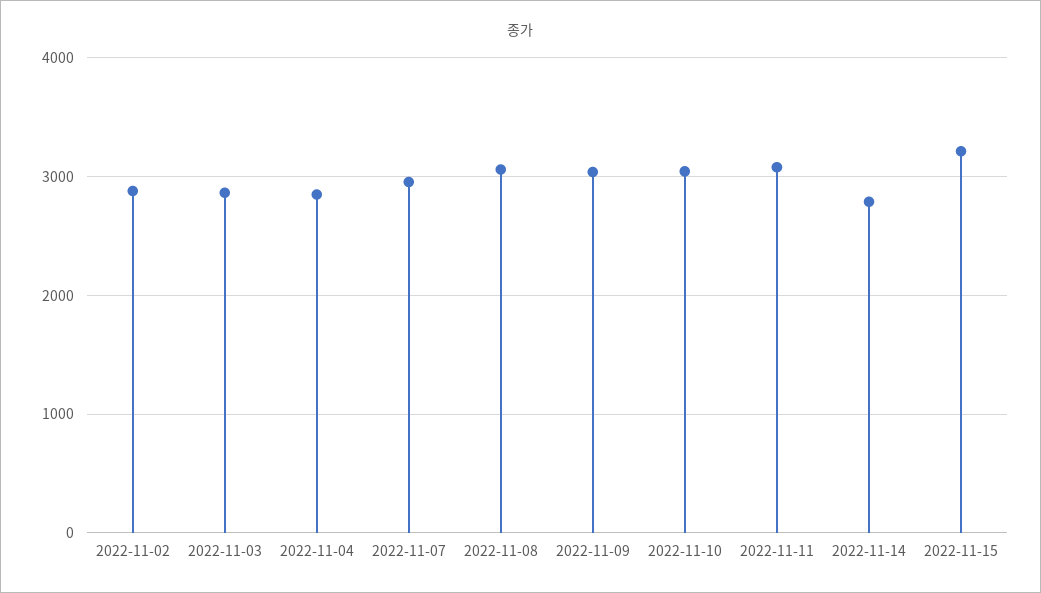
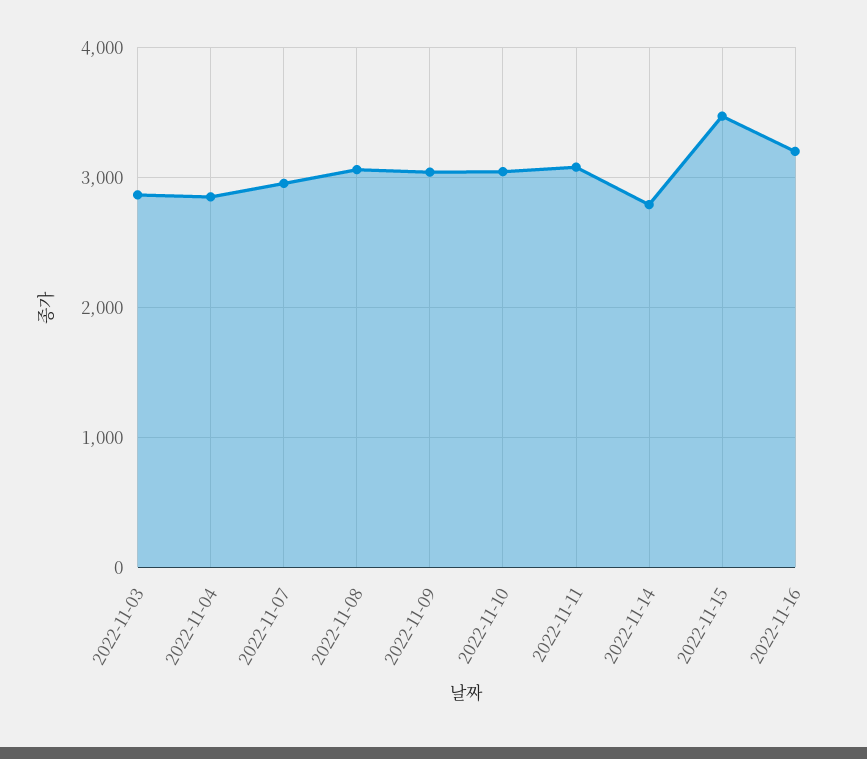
2022-11-02: 2900 -> none
2022-11-15: 3200 -> 3500
2022-11-16: none -> 3200

